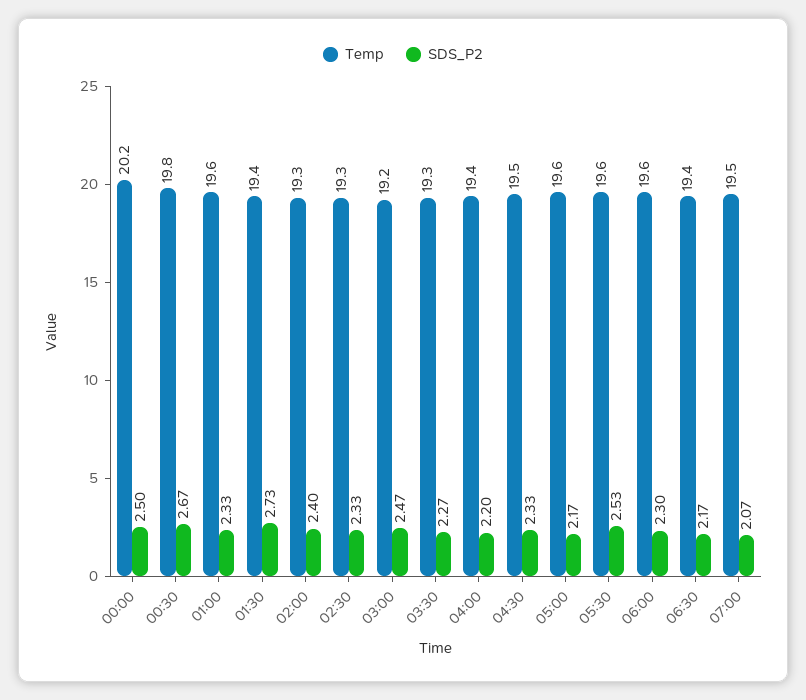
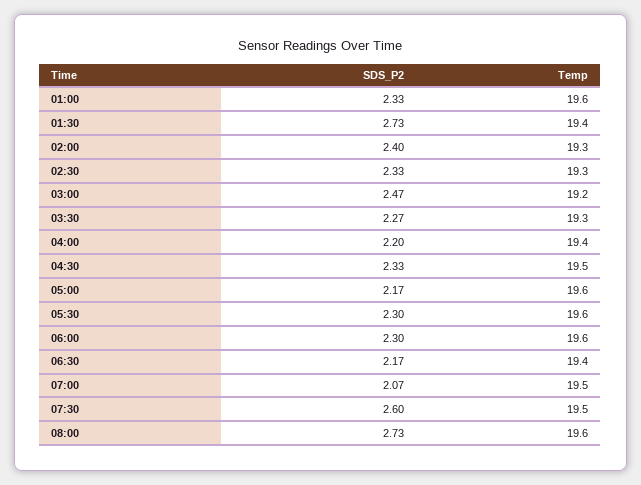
Temp, 00:00: 20.2 -> none
SDS_P2, 00:00: 2.5 -> none
Temp, 00:30: 19.8 -> none
SDS_P2, 00:30: 2.67 -> none
SDS_P2, 05:30: 2.53 -> 2.3
SDS_P2, 07:30: none -> 2.6
Temp, 07:30: none -> 19.5
SDS_P2, 08:00: none -> 2.73
Temp, 08:00: none -> 19.6

